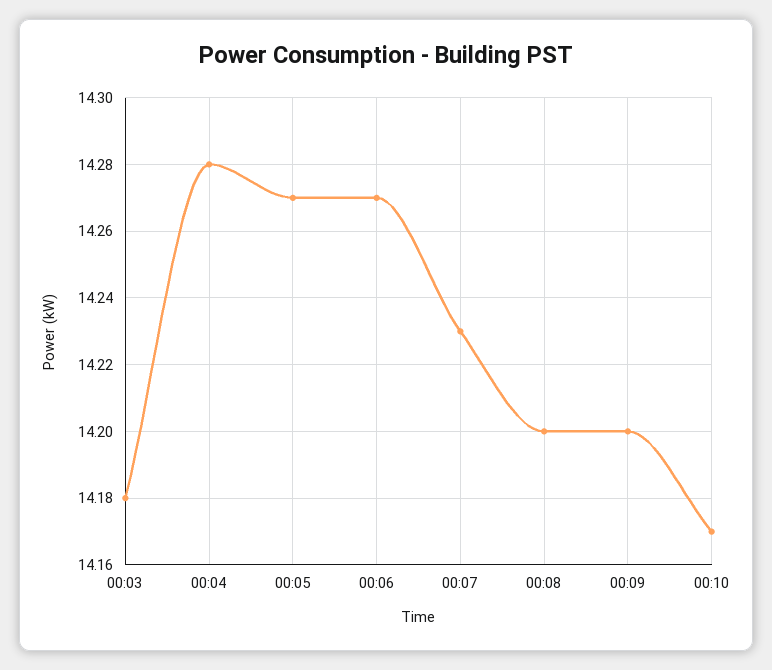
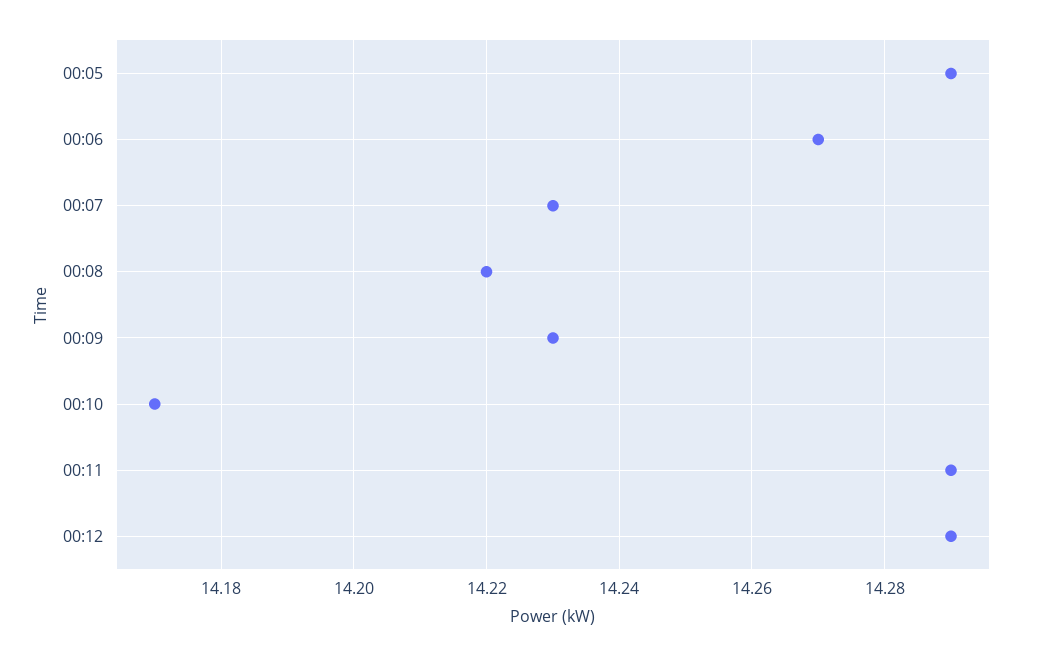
00:03: 14.18 -> none
00:04: 14.28 -> none
00:05: 14.27 -> 14.29
00:08: 14.2 -> 14.22
00:09: 14.2 -> 14.23
00:11: none -> 14.29
00:12: none -> 14.29

